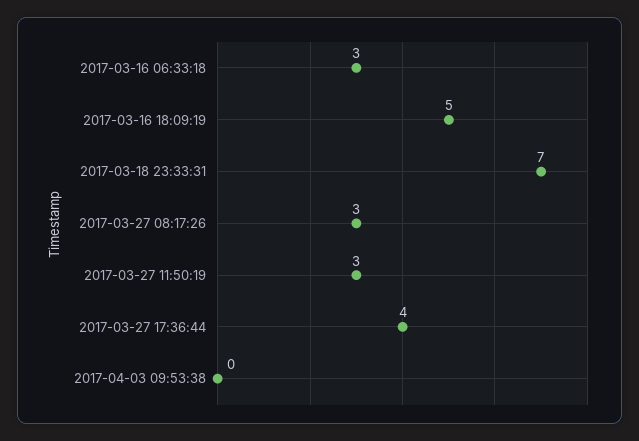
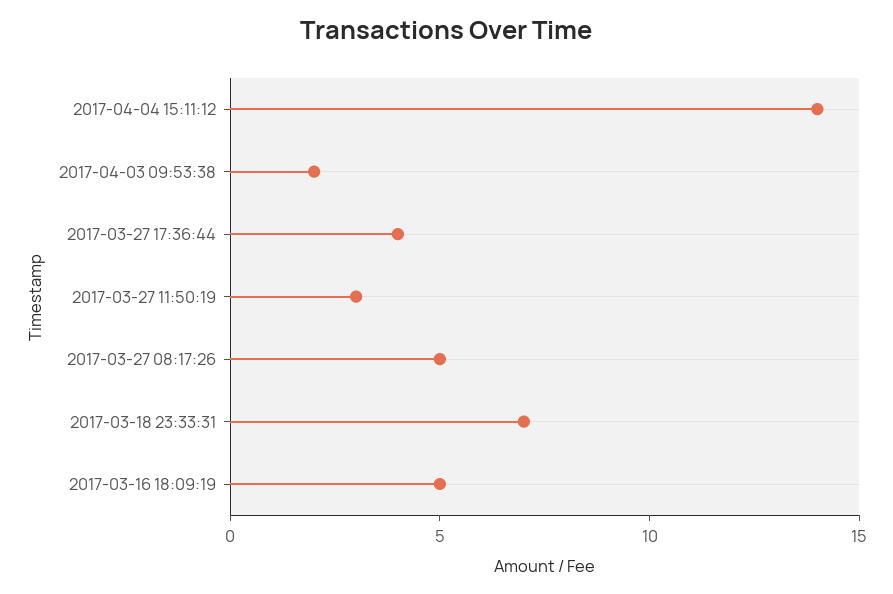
2017-03-16 06:33:18: 3 -> none
2017-03-27 08:17:26: 3 -> 5
2017-04-03 09:53:38: 0 -> 2
2017-04-04 15:11:12: none -> 14

